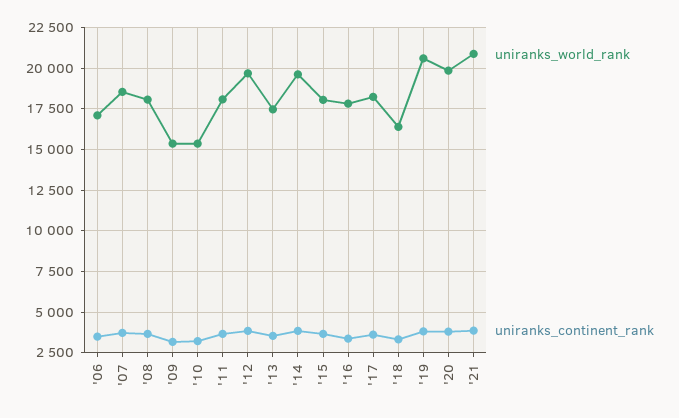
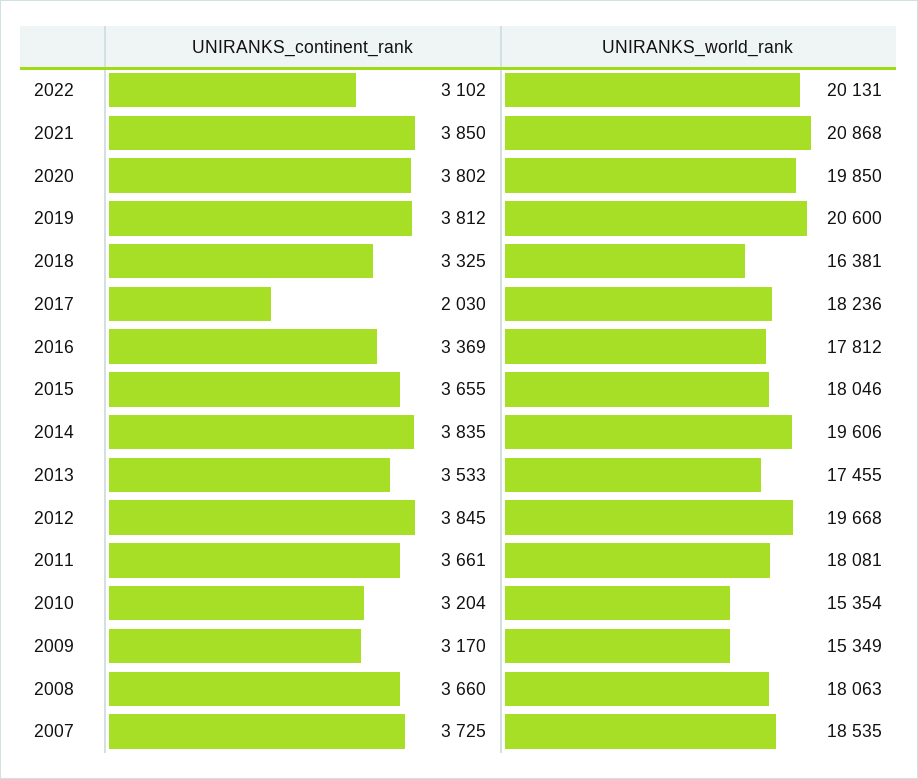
uniranks_world_rank, '06: 17000 -> none
uniranks_continent_rank, '06: 3500 -> none
uniranks_continent_rank, '17: 3500 -> 2030
uniranks_continent_rank, 2022: none -> 3102
uniranks_world_rank, 2022: none -> 20131

